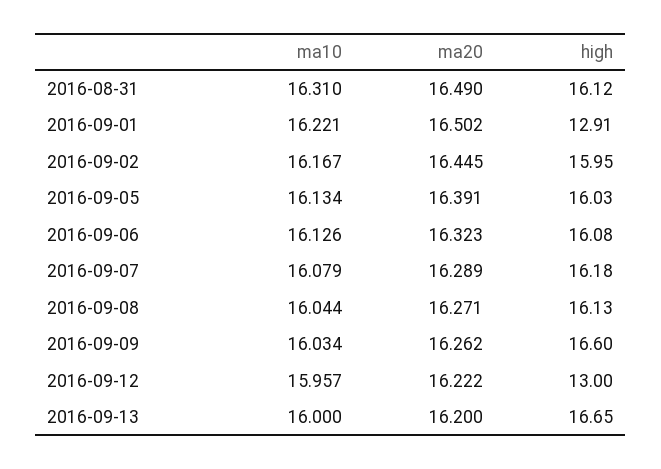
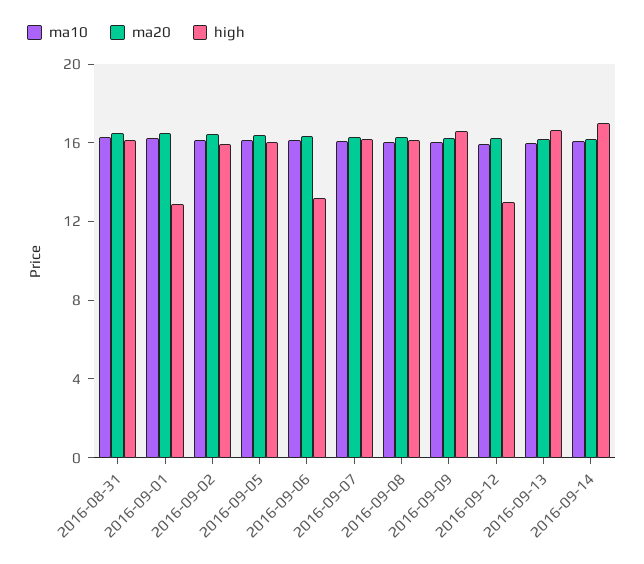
high, 2016-09-06: 16.08 -> 13
ma10, 2016-09-14: none -> 16
ma20, 2016-09-14: none -> 16
high, 2016-09-14: none -> 17

